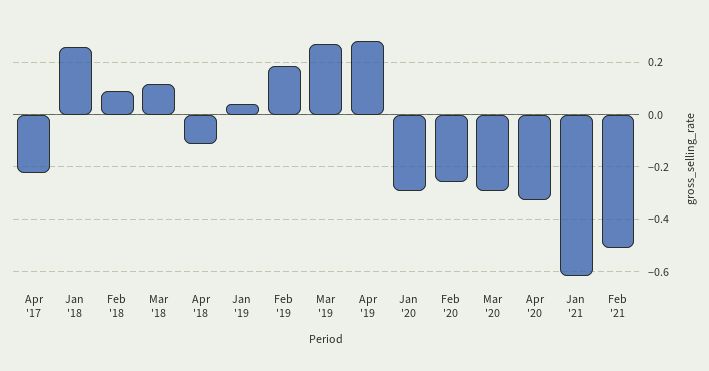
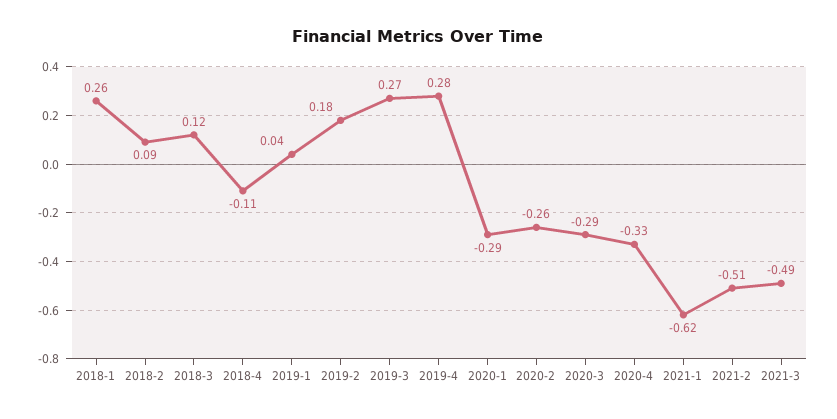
Apr '17: -0.225 -> none
2021-3: none -> -0.49

